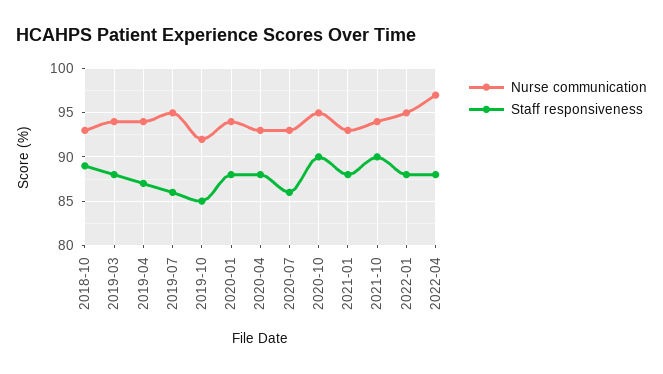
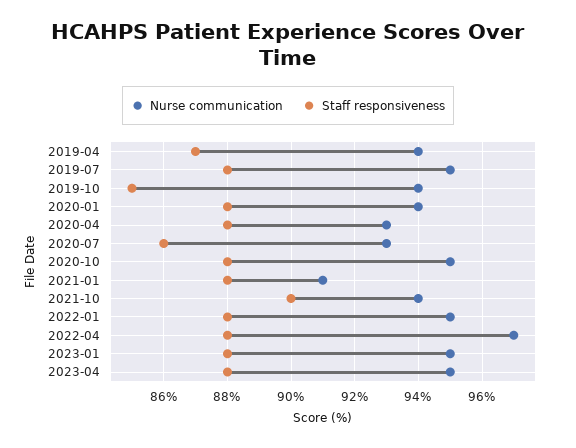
Nurse communication, 2018-10: 93 -> none
Staff responsiveness, 2018-10: 89 -> none
Nurse communication, 2019-03: 94 -> none
Staff responsiveness, 2019-03: 88 -> none
Staff responsiveness, 2019-07: 86 -> 88
Nurse communication, 2019-10: 92 -> 94
Staff responsiveness, 2020-10: 90 -> 88
Nurse communication, 2021-01: 93 -> 91
Nurse communication, 2023-01: none -> 95
Staff responsiveness, 2023-01: none -> 88
Nurse communication, 2023-04: none -> 95
Staff responsiveness, 2023-04: none -> 88

